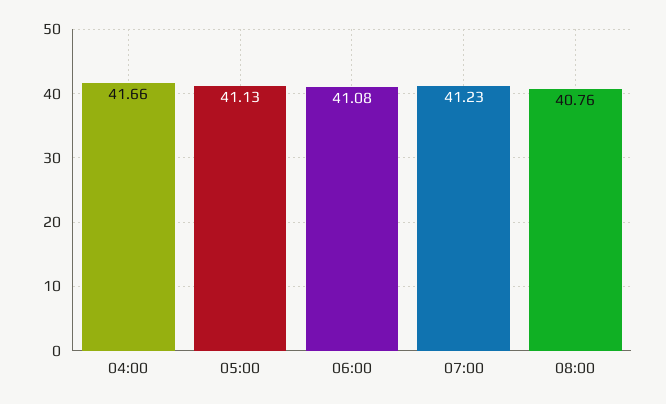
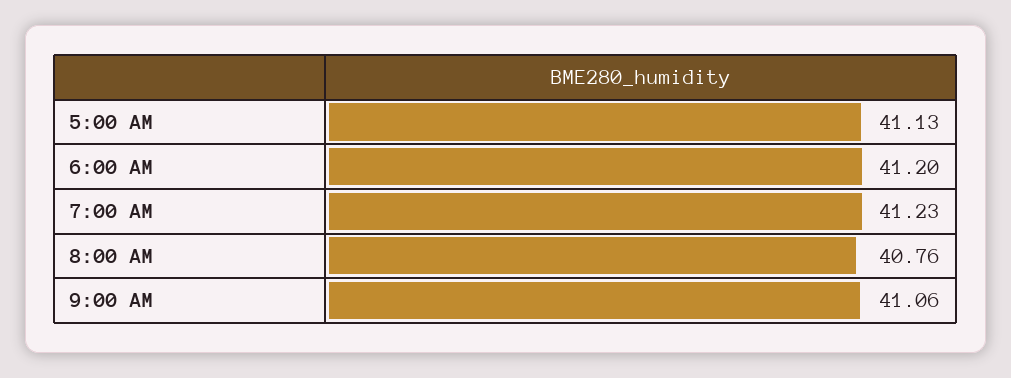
04:00: 41.66 -> none
06:00: 41.08 -> 41.2
9:00 AM: none -> 41.06

